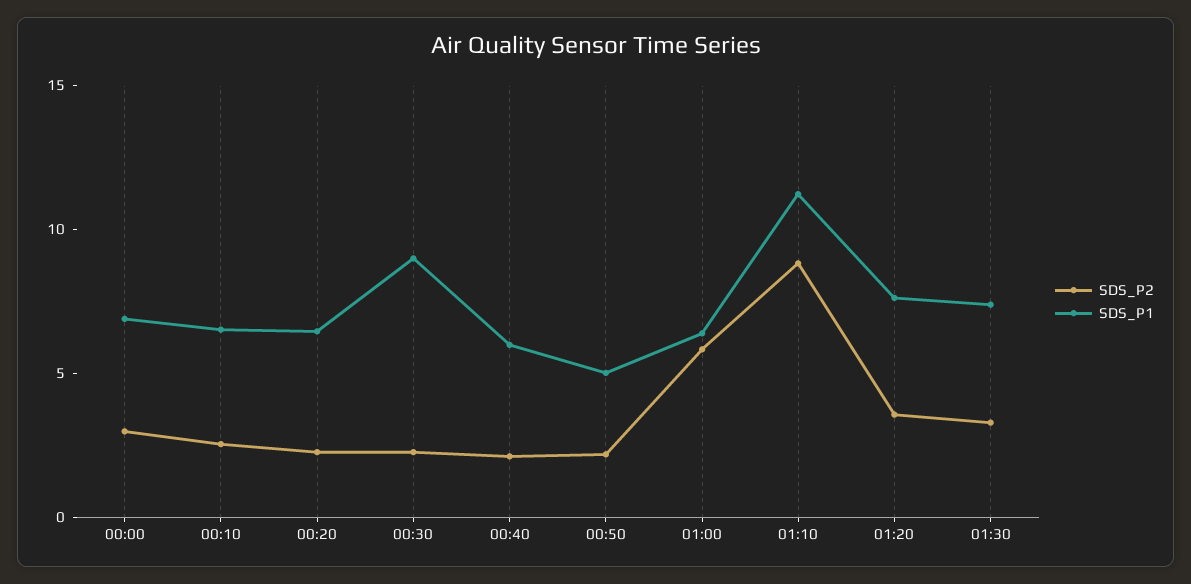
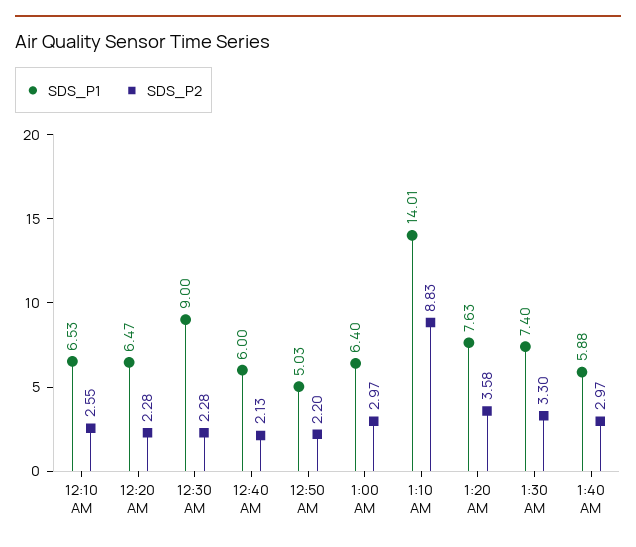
SDS_P2, 00:00: 3 -> none
SDS_P1, 00:00: 7 -> none
SDS_P2, 01:00: 6 -> 2.97
SDS_P1, 01:10: 11 -> 14.01
SDS_P1, 1:40 AM: none -> 5.88
SDS_P2, 1:40 AM: none -> 2.97

